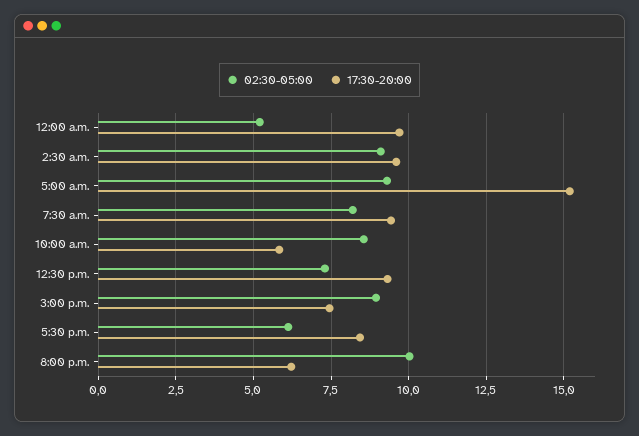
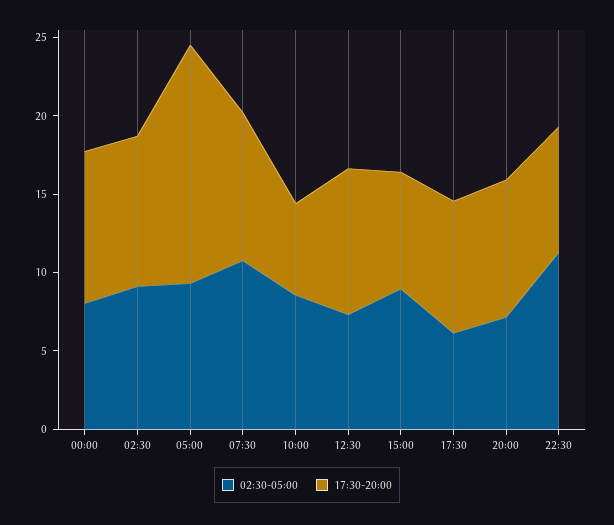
02:30-05:00, 12:00 a.m.: 5.25 -> 8
02:30-05:00, 7:30 a.m.: 8.25 -> 11
02:30-05:00, 8:00 p.m.: 10 -> 7
17:30-20:00, 8:00 p.m.: 6.25 -> 9
02:30-05:00, 22:30: none -> 11
17:30-20:00, 22:30: none -> 8

